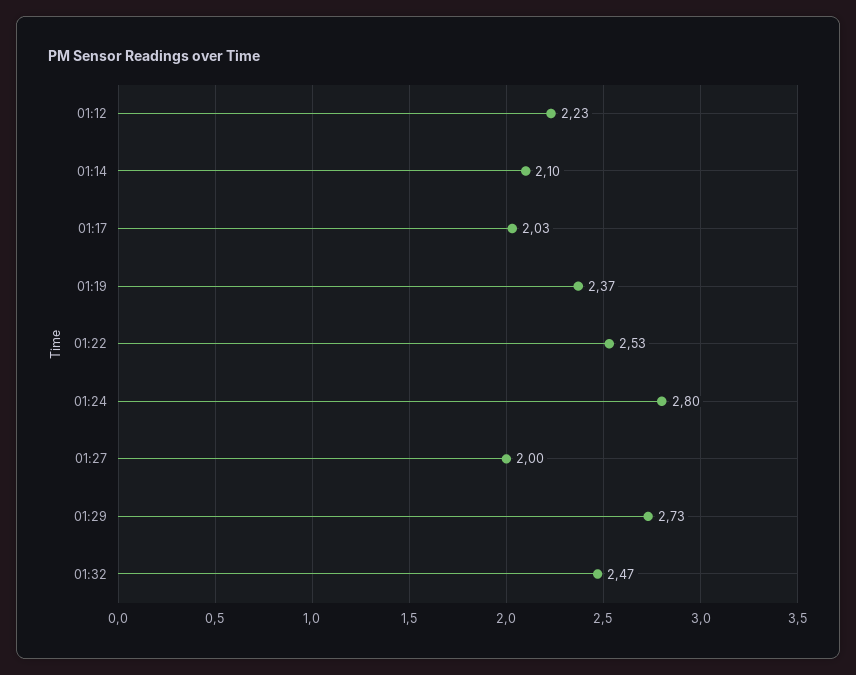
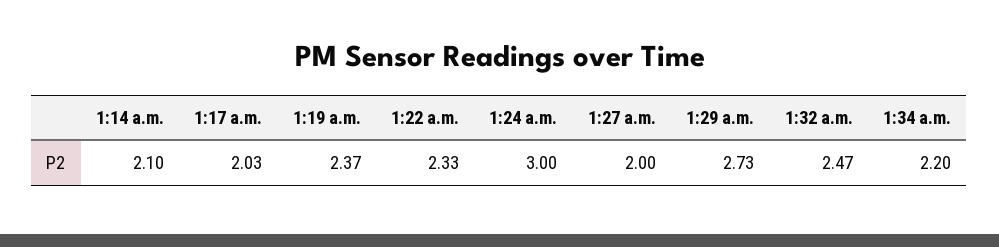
01:12: 2.23 -> none
01:22: 2.53 -> 2.33
01:24: 2.8 -> 3
1:34 a.m.: none -> 2.2

